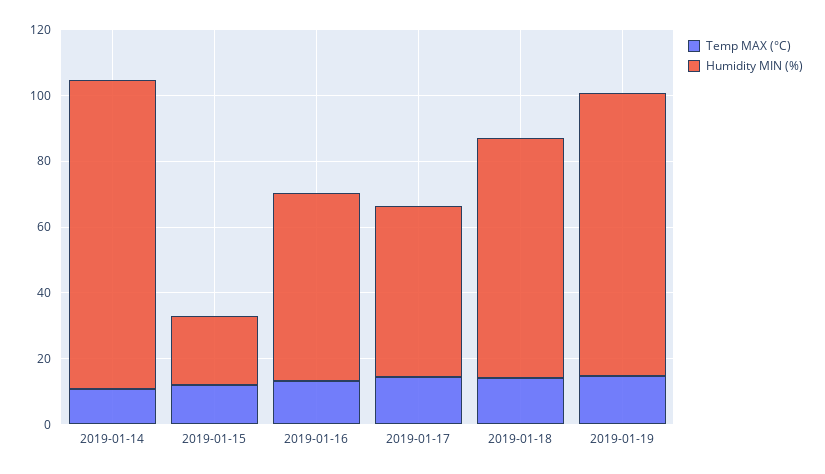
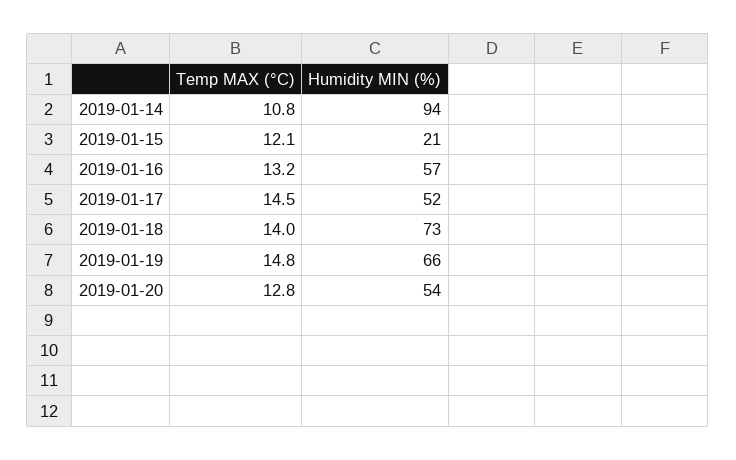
Humidity MIN (%), 2019-01-19: 85 -> 66
Temp MAX (°C), 2019-01-20: none -> 12.8
Humidity MIN (%), 2019-01-20: none -> 54

